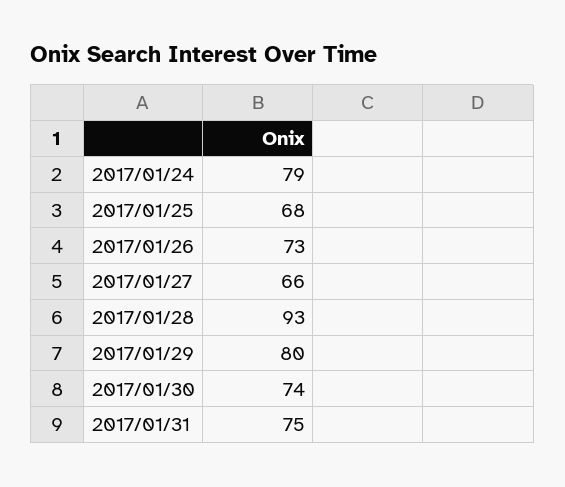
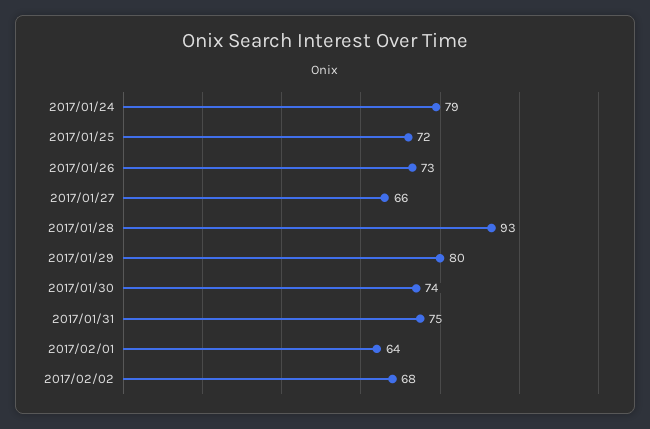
2017/01/25: 68 -> 72
2017/02/01: none -> 64
2017/02/02: none -> 68

